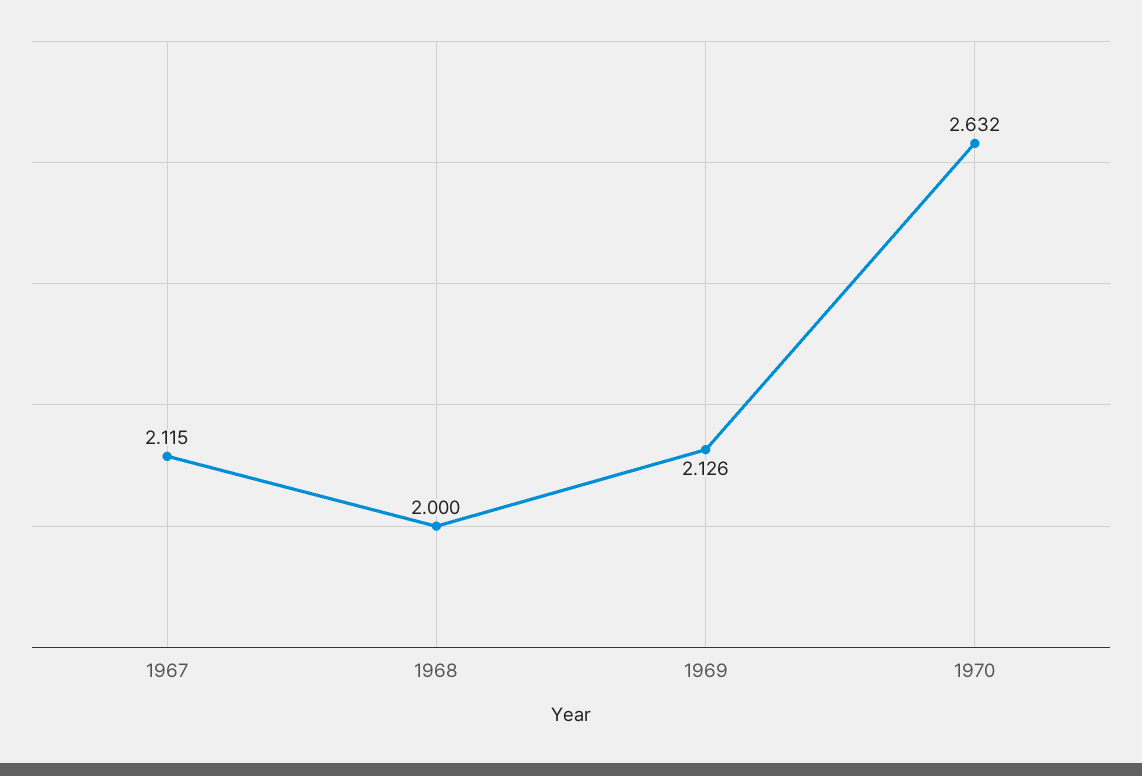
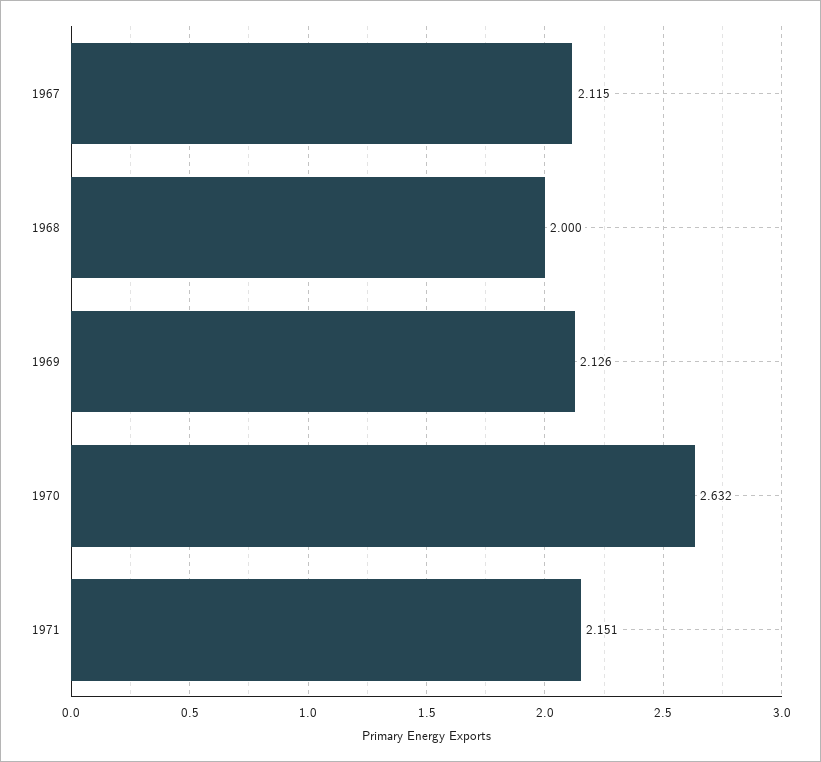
1971: none -> 2.151

